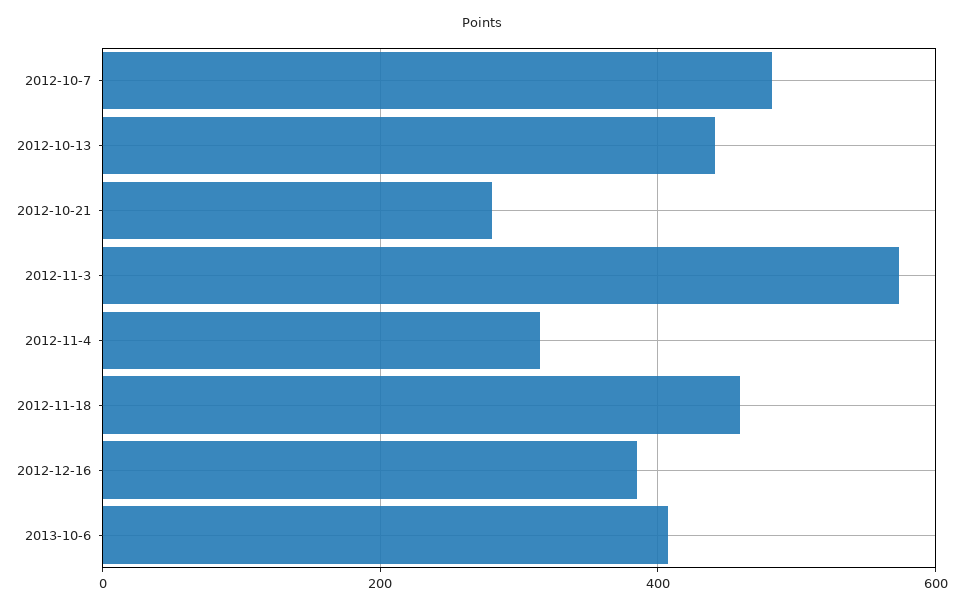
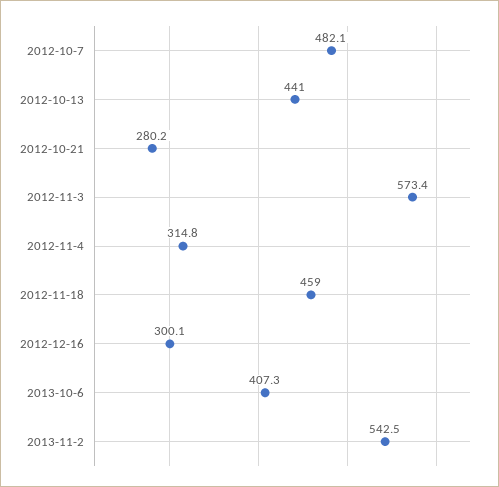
2012-12-16: 380 -> 300.1
2013-11-2: none -> 542.5

